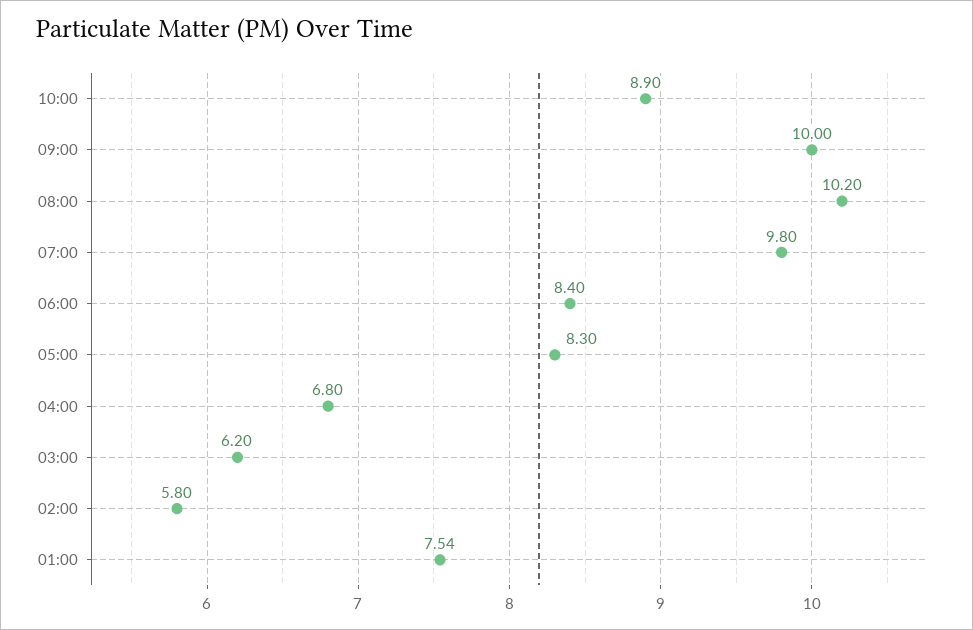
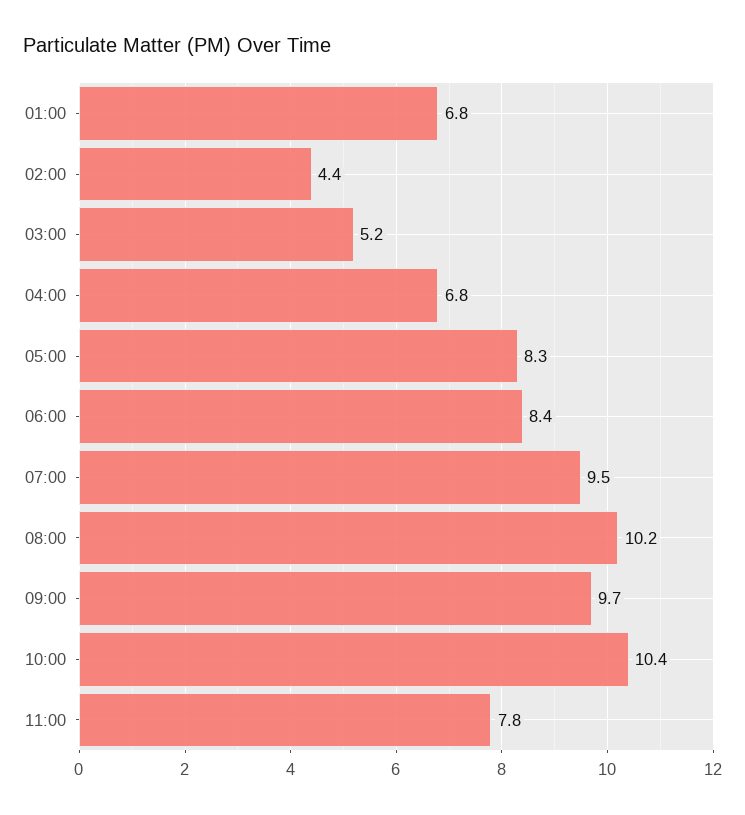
10:00: 8.9 -> 10.4
09:00: 10 -> 9.7
07:00: 9.8 -> 9.5
03:00: 6.2 -> 5.2
02:00: 5.8 -> 4.4
01:00: 7.54 -> 6.8
11:00: none -> 7.8

